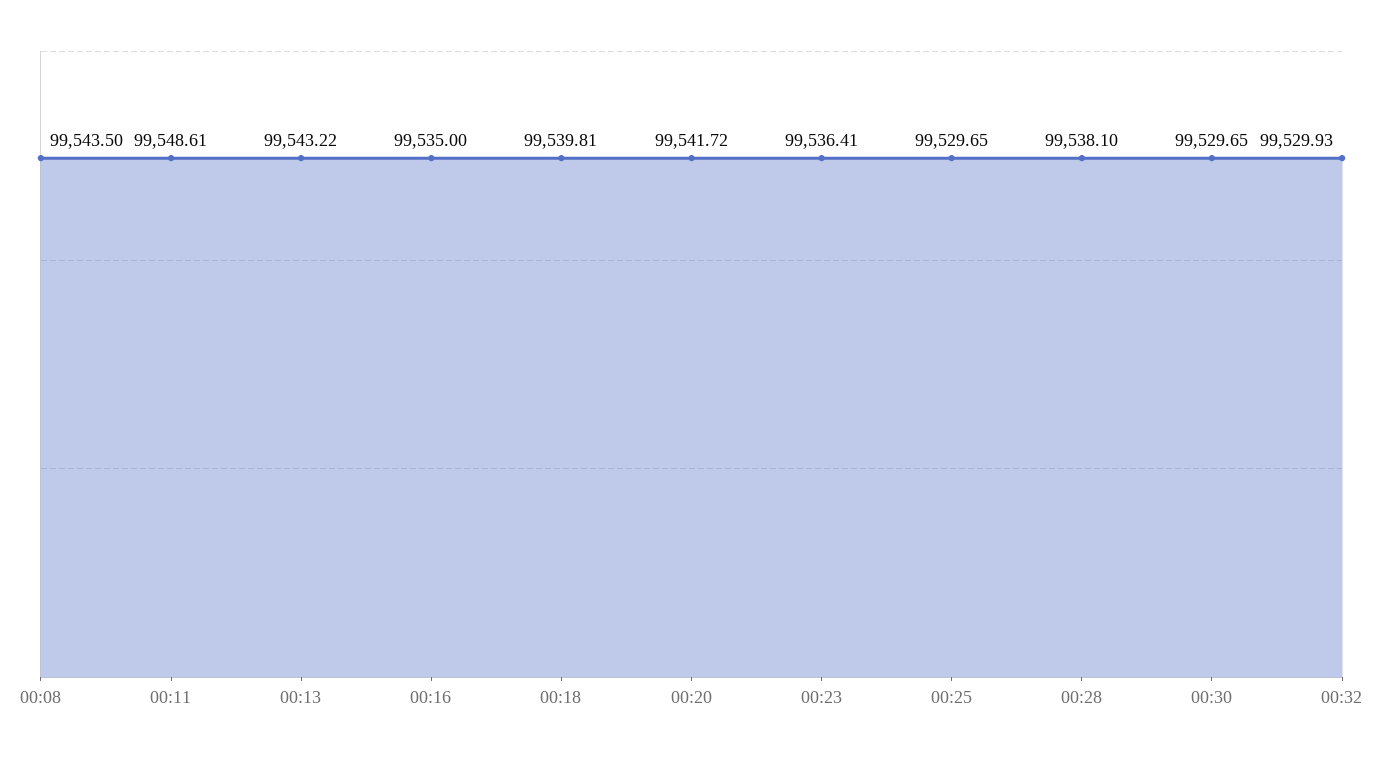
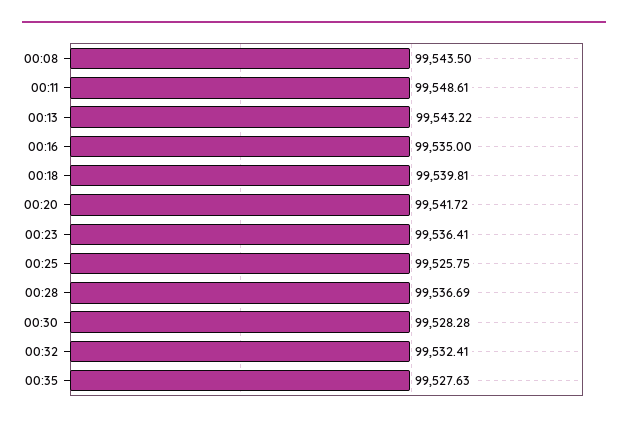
00:25: 99529.65 -> 99525.75
00:28: 99538.1 -> 99536.69
00:30: 99529.65 -> 99528.28
00:32: 99529.93 -> 99532.41
00:35: none -> 99527.63

